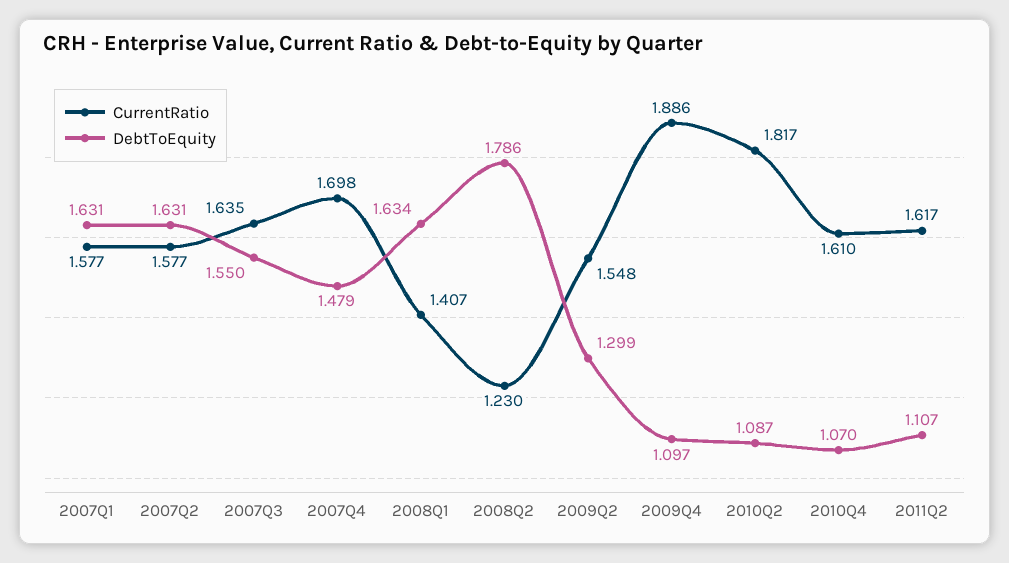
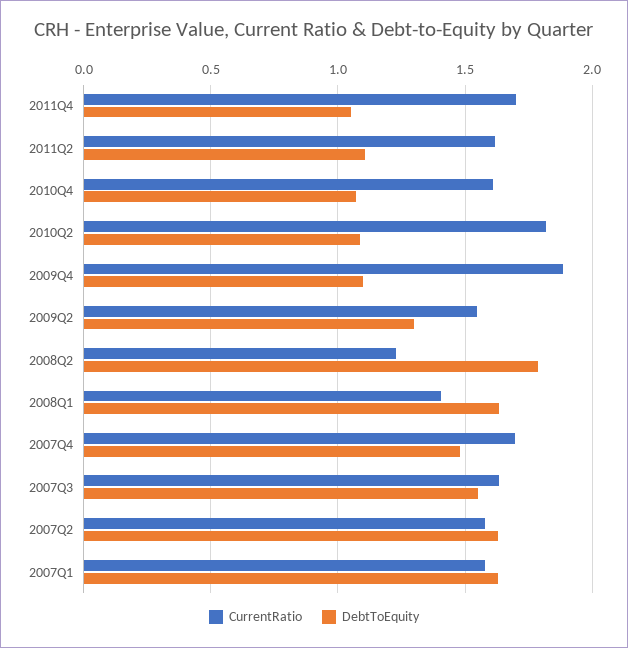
CurrentRatio, 2011Q4: none -> 1.7
DebtToEquity, 2011Q4: none -> 1.05

